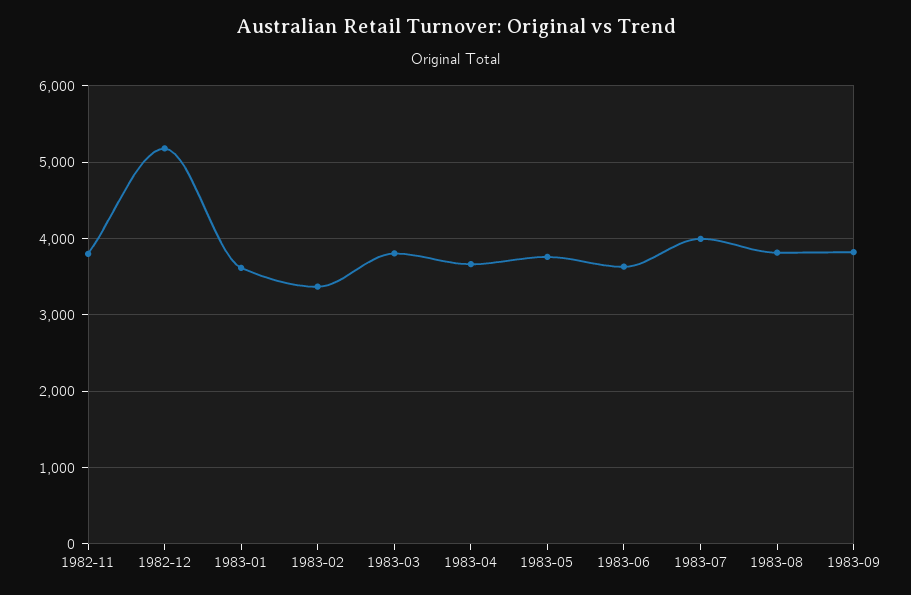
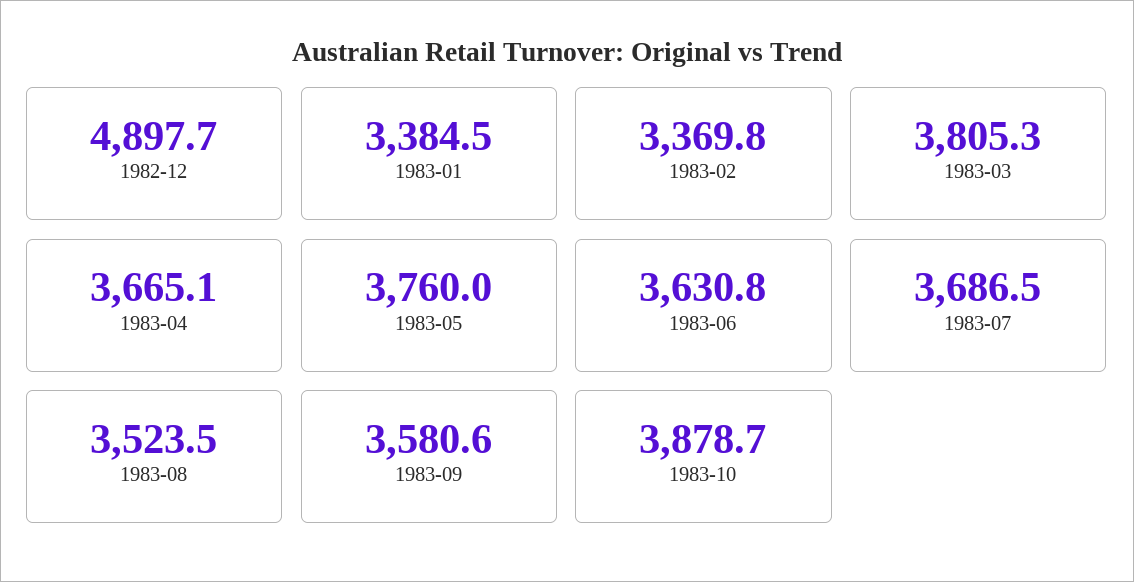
1982-11: 3800 -> none
1982-12: 5200 -> 4897.7
1983-01: 3600 -> 3384.5
1983-07: 4000 -> 3686.5
1983-08: 3800 -> 3523.5
1983-09: 3800 -> 3580.6
1983-10: none -> 3878.7

